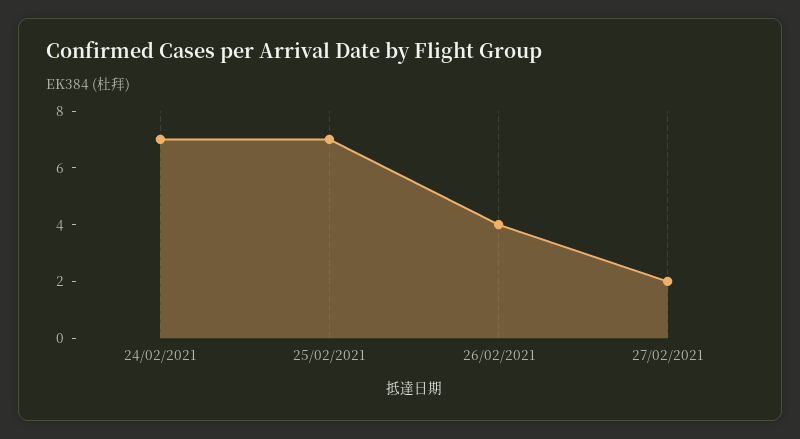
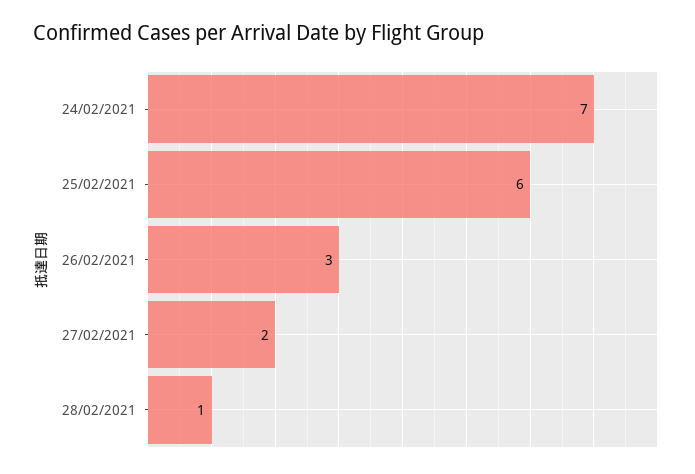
25/02/2021: 7 -> 6
26/02/2021: 4 -> 3
28/02/2021: none -> 1

